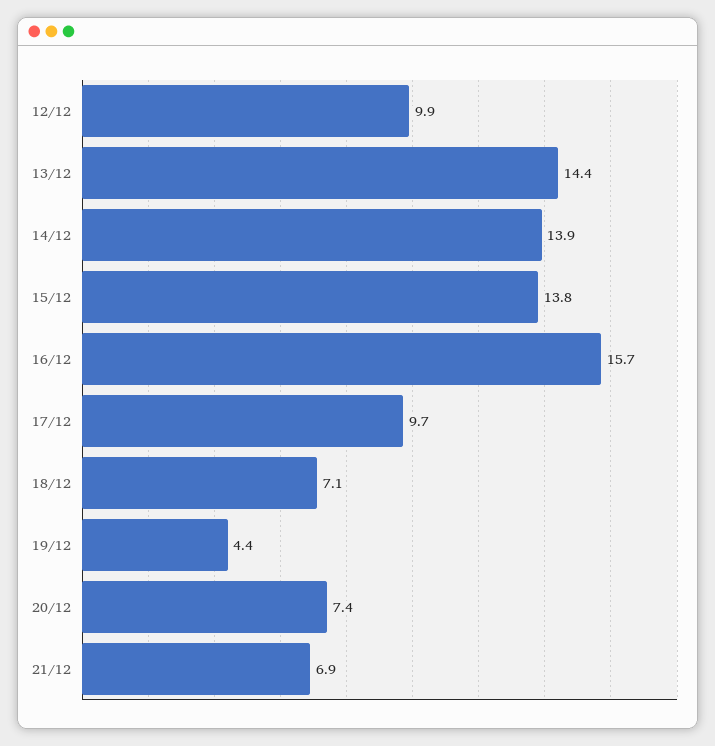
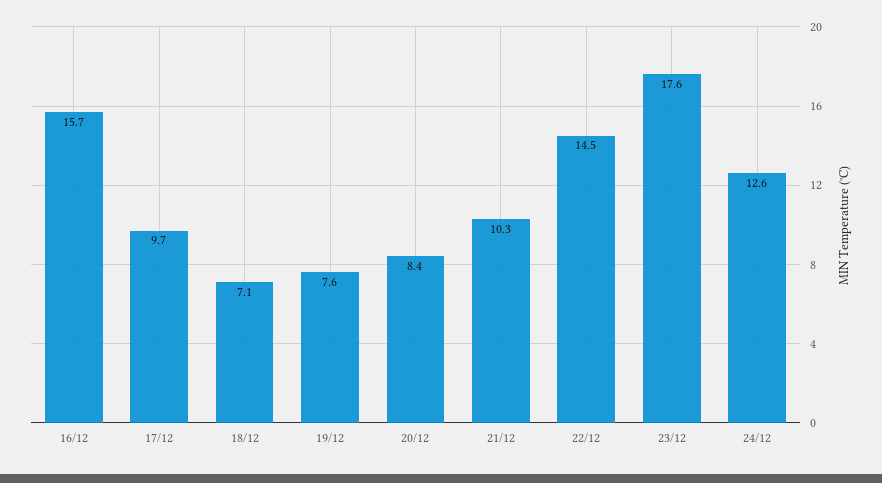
12/12: 9.9 -> none
13/12: 14.4 -> none
14/12: 13.9 -> none
15/12: 13.8 -> none
19/12: 4.4 -> 7.6
20/12: 7.4 -> 8.4
21/12: 6.9 -> 10.3
22/12: none -> 14.5
23/12: none -> 17.6
24/12: none -> 12.6

